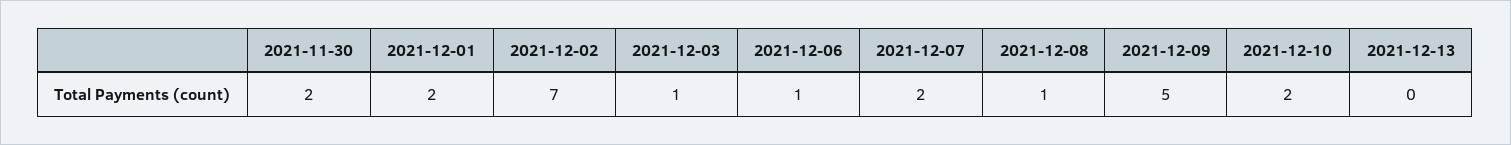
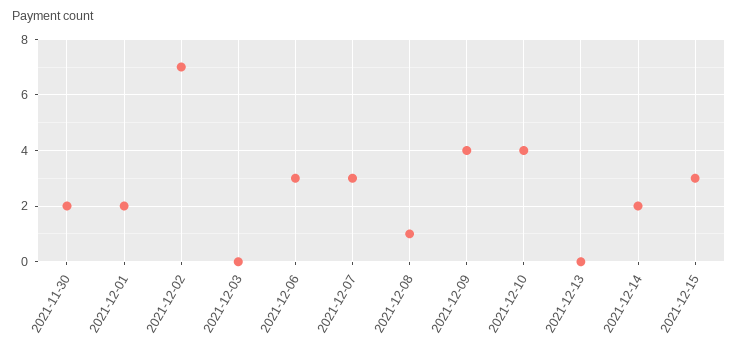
2021-12-03: 1 -> 0
2021-12-06: 1 -> 3
2021-12-07: 2 -> 3
2021-12-09: 5 -> 4
2021-12-10: 2 -> 4
2021-12-14: none -> 2
2021-12-15: none -> 3

